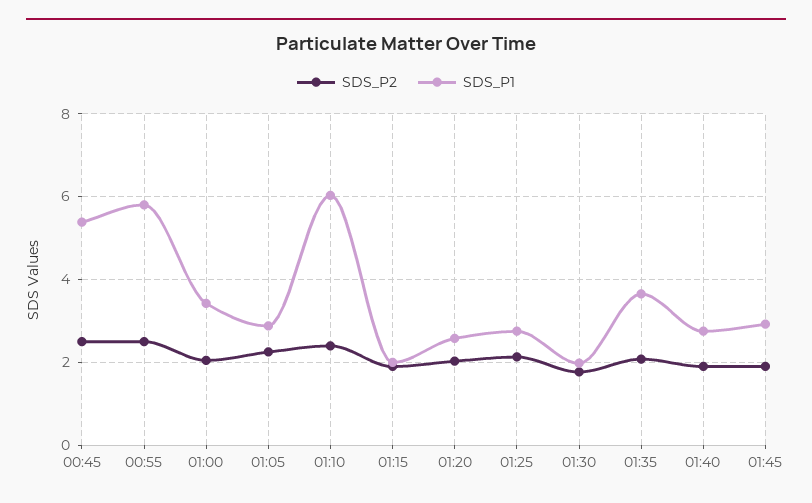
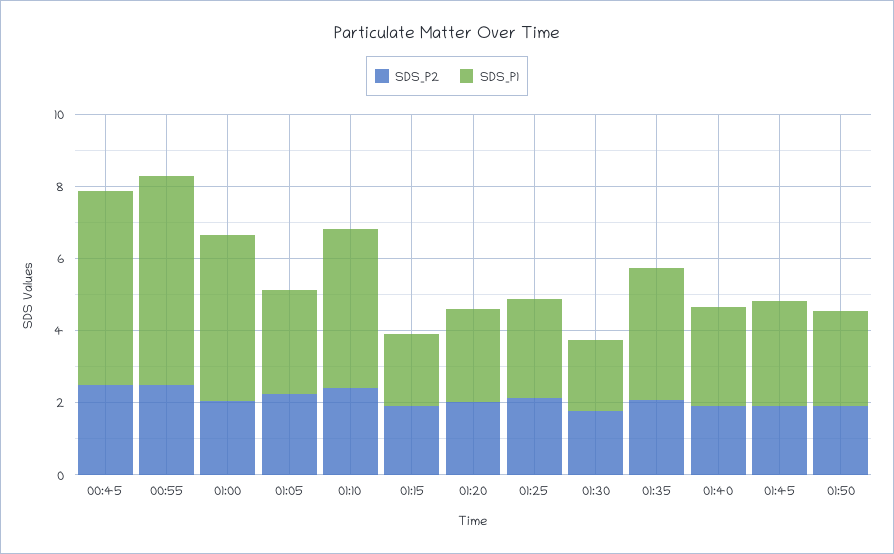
SDS_P1, 01:00: 3.4 -> 4.5
SDS_P1, 01:10: 6 -> 4.5
SDS_P2, 01:50: none -> 2
SDS_P1, 01:50: none -> 2.5

